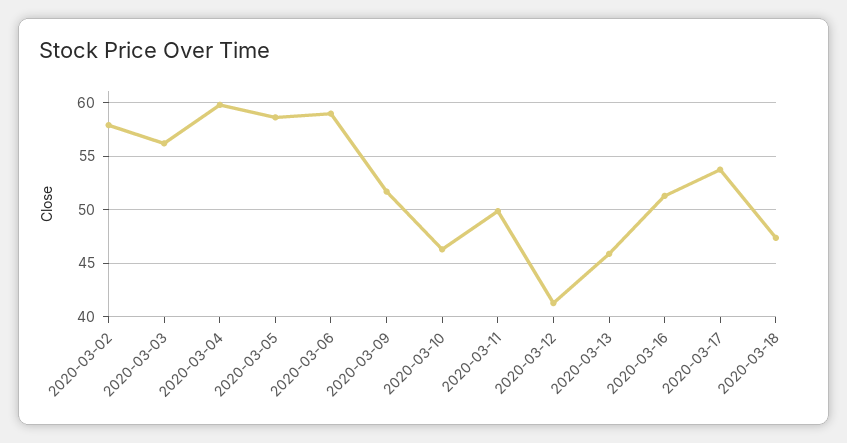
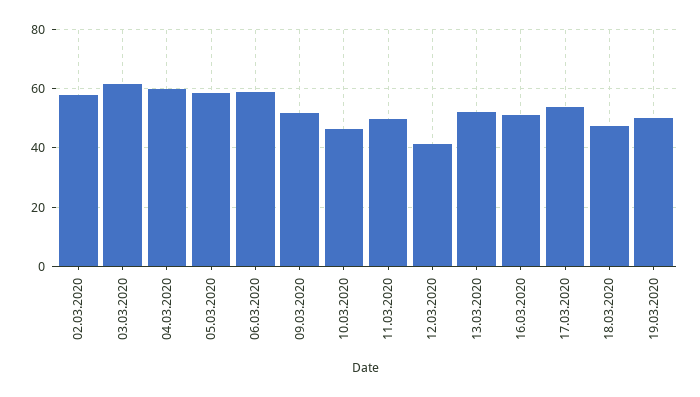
2020-03-03: 56 -> 62.5
2020-03-13: 46 -> 52.5
19.03.2020: none -> 50

